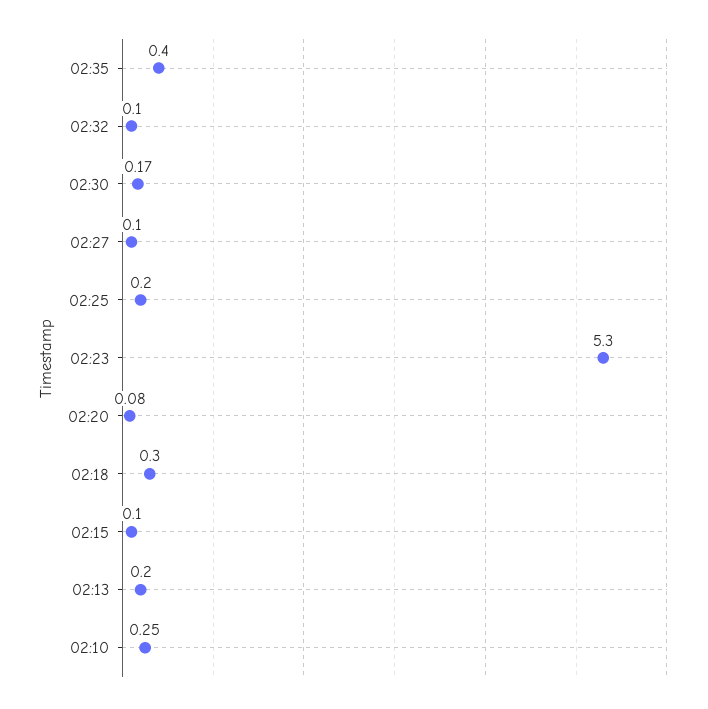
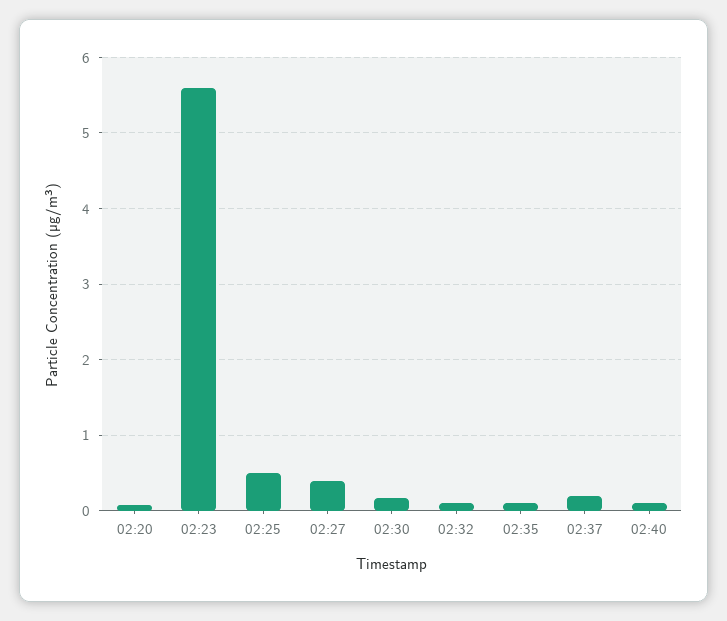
02:35: 0.4 -> 0.1
02:27: 0.1 -> 0.4
02:25: 0.2 -> 0.5
02:23: 5.3 -> 5.6
02:18: 0.3 -> none
02:15: 0.1 -> none
02:13: 0.2 -> none
02:10: 0.25 -> none
02:37: none -> 0.2
02:40: none -> 0.1

